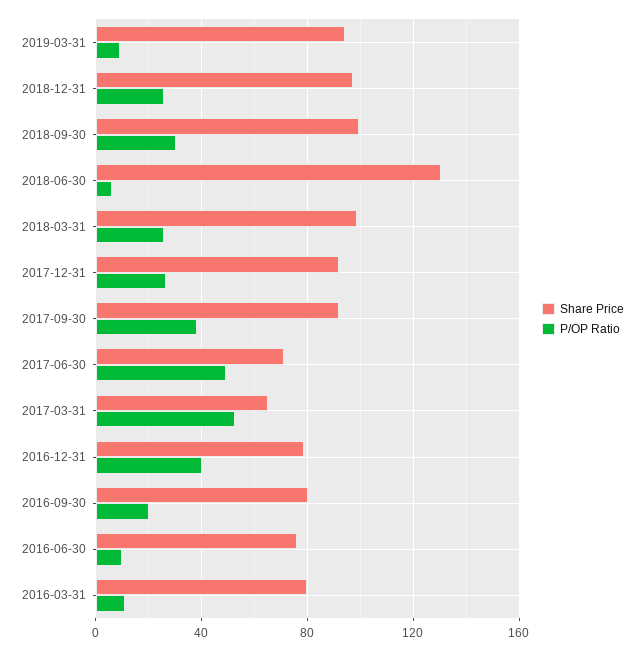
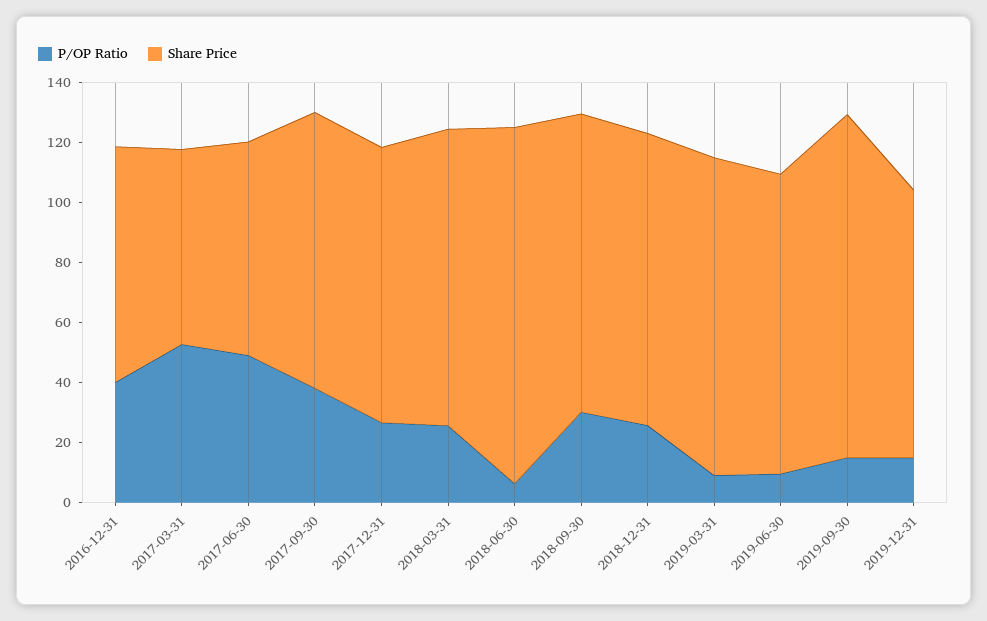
Share Price, 2019-03-31: 95 -> 105
Share Price, 2018-06-30: 130 -> 120
Share Price, 2016-09-30: 80 -> none
P/OP Ratio, 2016-09-30: 20 -> none
Share Price, 2016-06-30: 75 -> none
P/OP Ratio, 2016-06-30: 10 -> none
Share Price, 2016-03-31: 80 -> none
P/OP Ratio, 2016-03-31: 10 -> none
P/OP Ratio, 2019-06-30: none -> 10
Share Price, 2019-06-30: none -> 100
P/OP Ratio, 2019-09-30: none -> 15
Share Price, 2019-09-30: none -> 115
P/OP Ratio, 2019-12-31: none -> 15
Share Price, 2019-12-31: none -> 90

